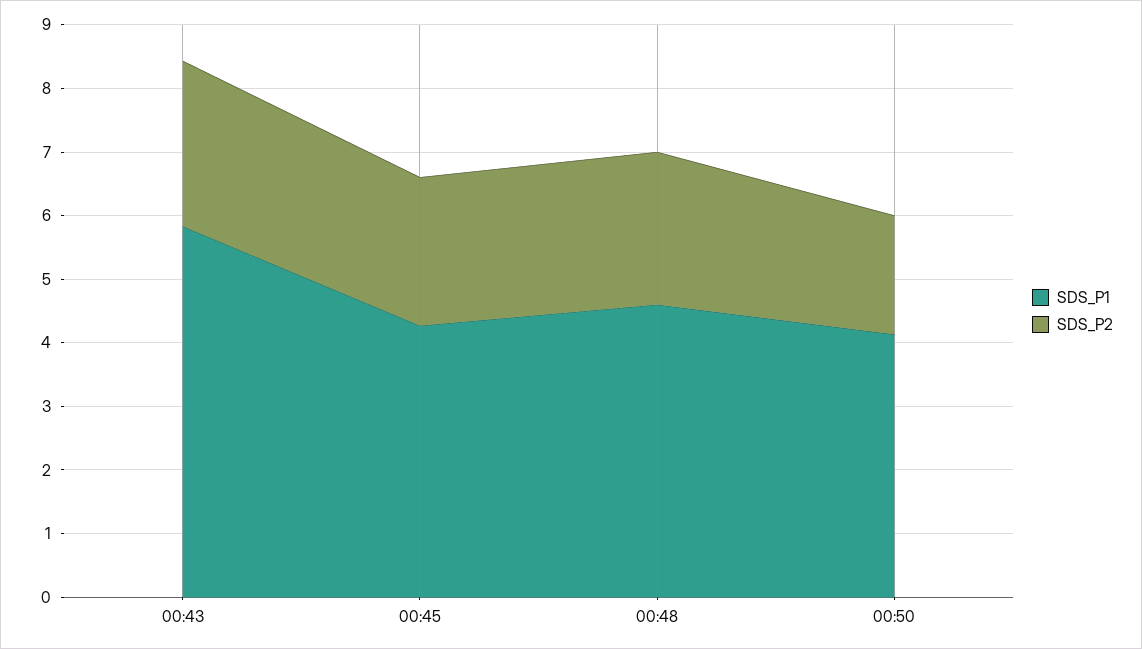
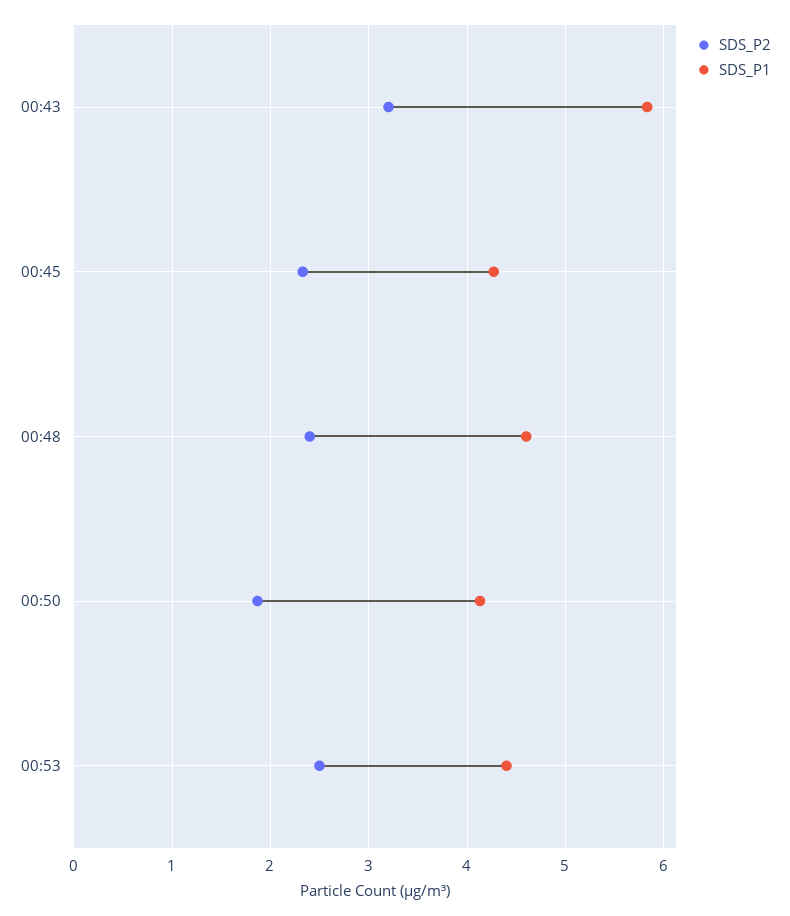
SDS_P2, 00:43: 2.6 -> 3.2
SDS_P2, 00:53: none -> 2.5
SDS_P1, 00:53: none -> 4.4

